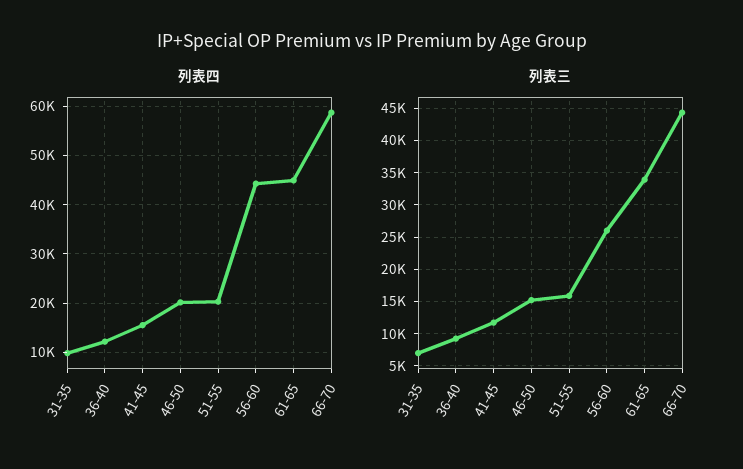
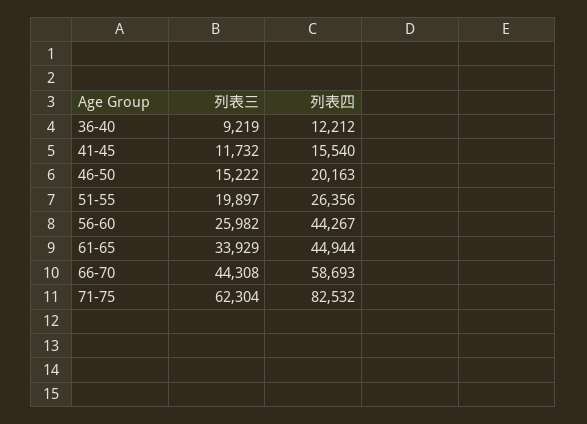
列表四, 31-35: 10000 -> none
列表四, 51-55: 20000 -> 26356
列表三, 31-35: 7000 -> none
列表三, 51-55: 16000 -> 19897
列表三, 71-75: none -> 62304
列表四, 71-75: none -> 82532

